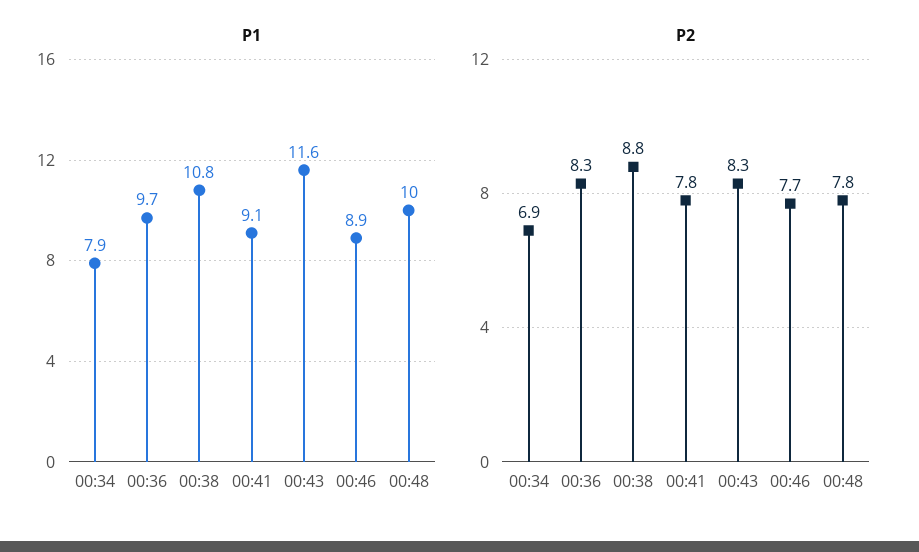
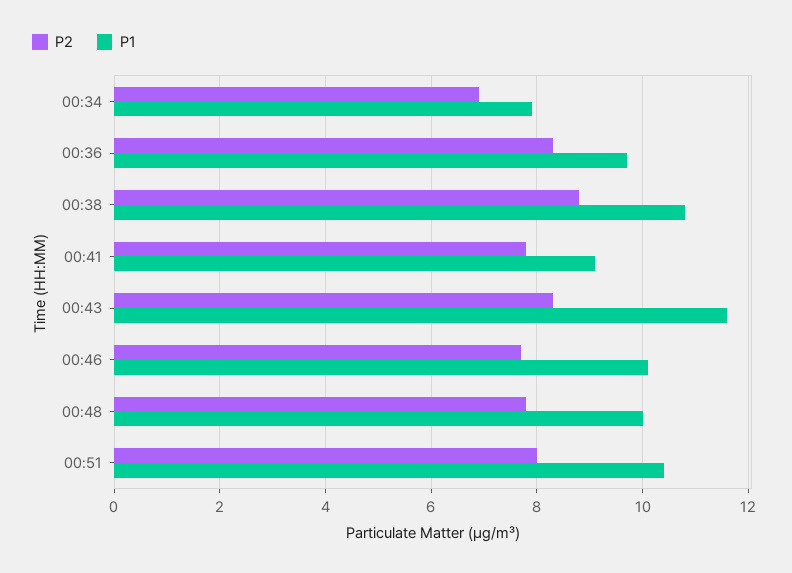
P1, 00:46: 8.9 -> 10
P2, 00:51: none -> 8
P1, 00:51: none -> 10.5

